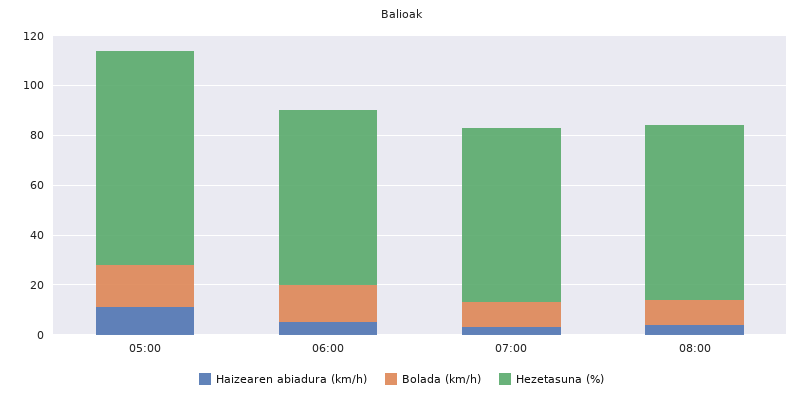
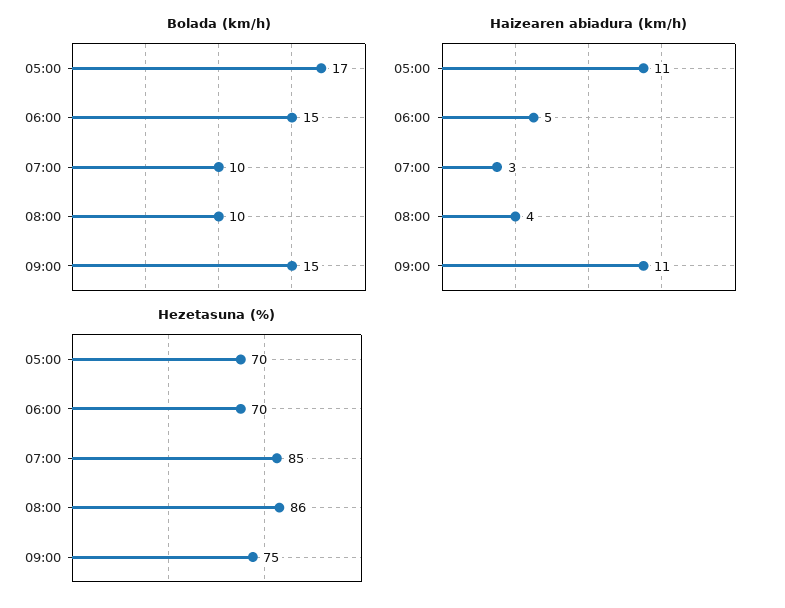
Hezetasuna (%), 05:00: 85 -> 70
Hezetasuna (%), 07:00: 70 -> 85
Hezetasuna (%), 08:00: 70 -> 86
Bolada (km/h), 09:00: none -> 15
Haizearen abiadura (km/h), 09:00: none -> 11
Hezetasuna (%), 09:00: none -> 75

